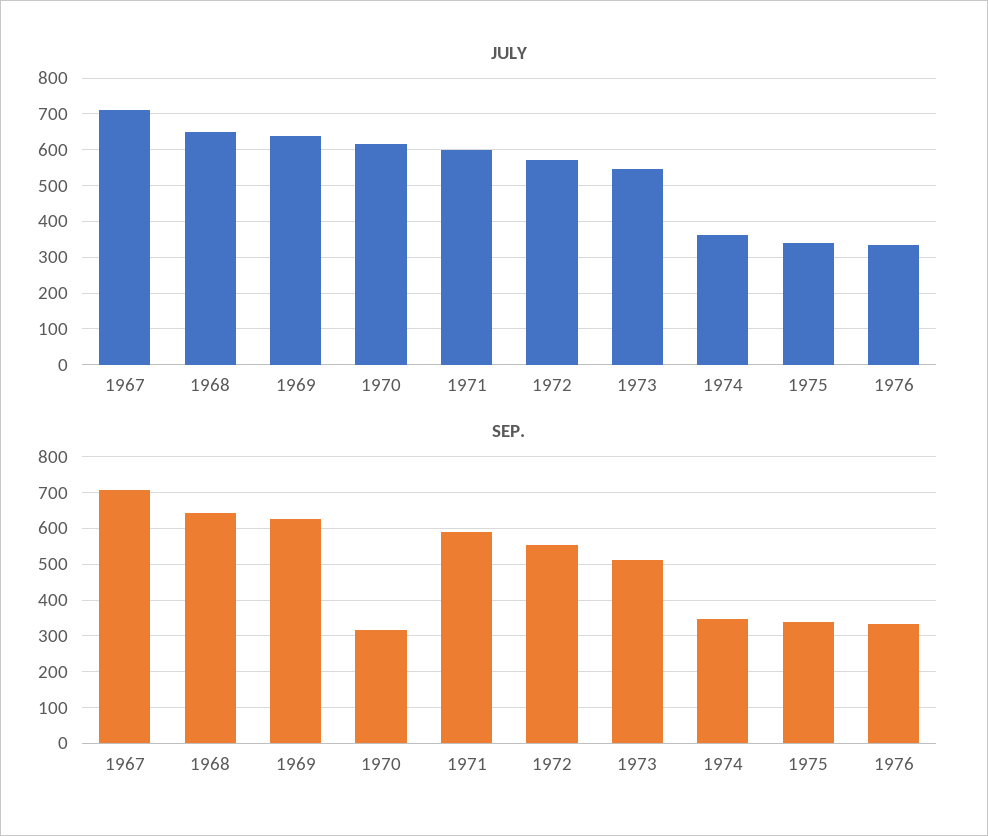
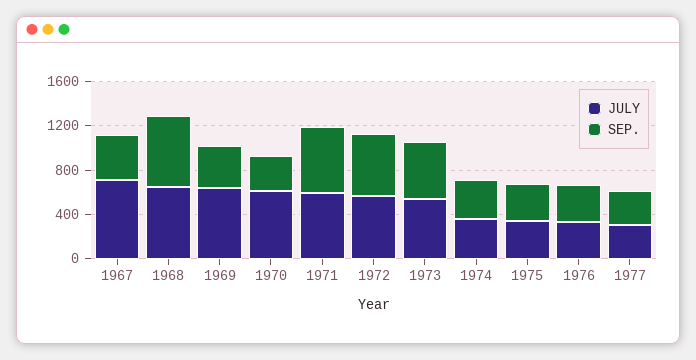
SEP., 1967: 700 -> 400
SEP., 1969: 620 -> 400
JULY, 1977: none -> 300
SEP., 1977: none -> 300

